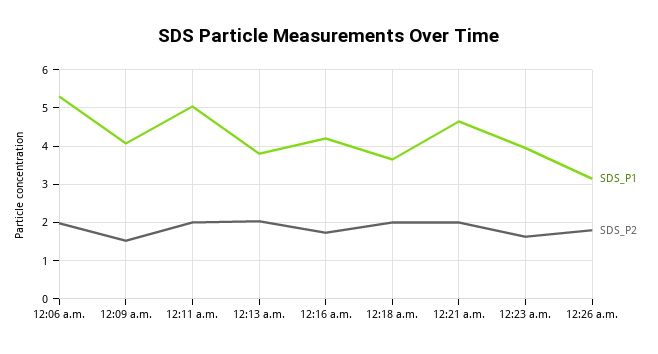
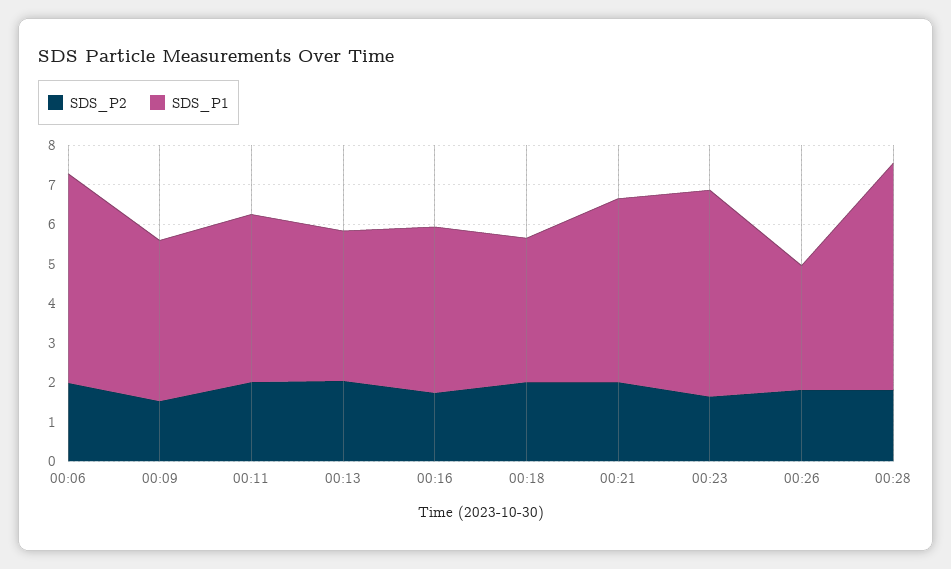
SDS_P1, 12:11 a.m.: 5 -> 4.25
SDS_P1, 12:23 a.m.: 4 -> 5.25
SDS_P2, 00:28: none -> 1.75
SDS_P1, 00:28: none -> 5.75

